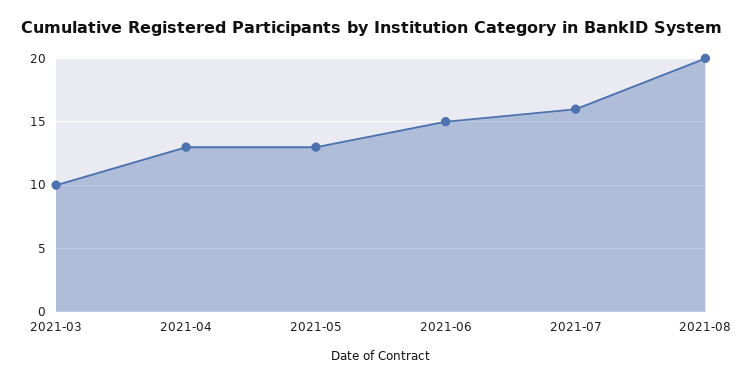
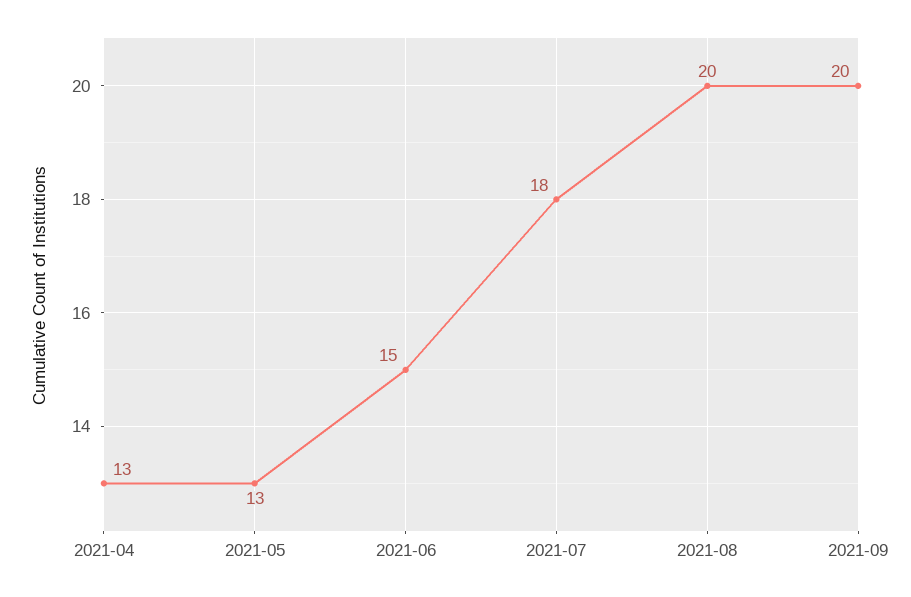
2021-03: 10 -> none
2021-07: 16 -> 18
2021-09: none -> 20

